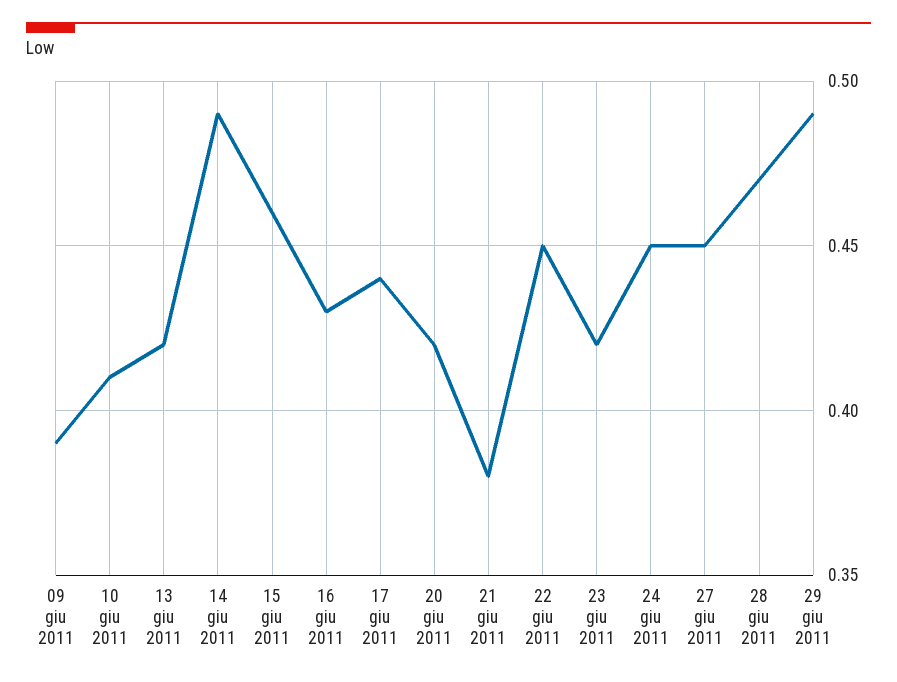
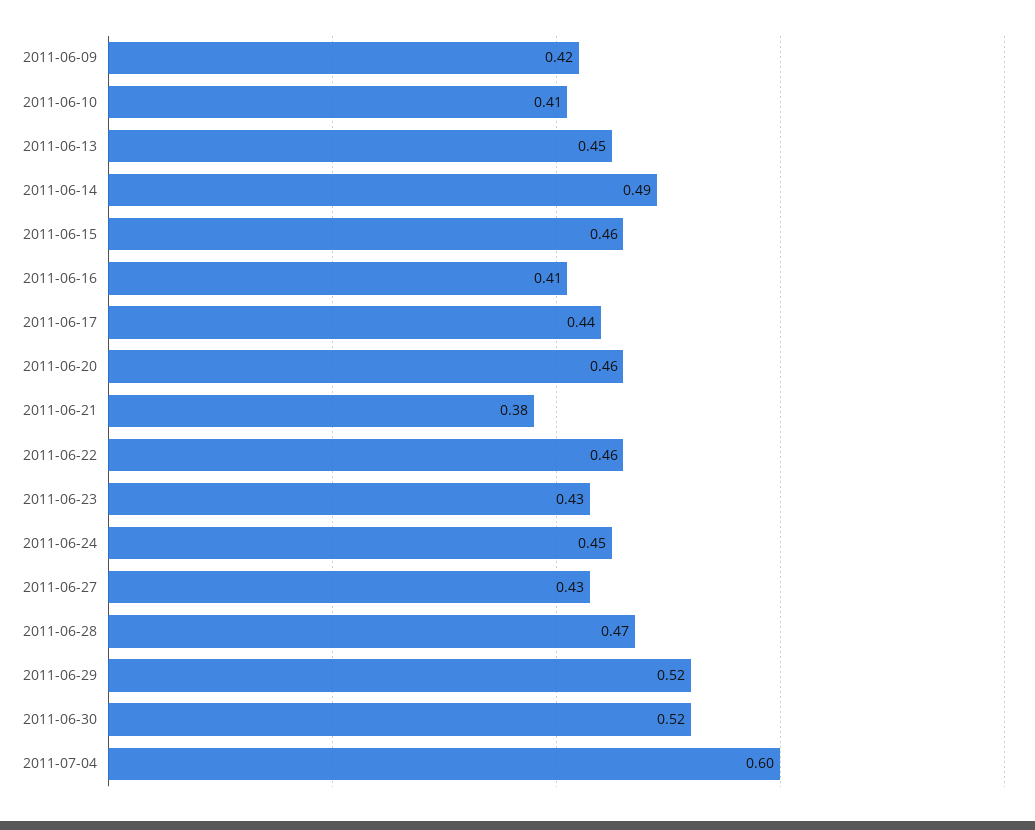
09 giu 2011: 0.39 -> 0.42
13 giu 2011: 0.42 -> 0.45
16 giu 2011: 0.43 -> 0.41
20 giu 2011: 0.42 -> 0.46
22 giu 2011: 0.45 -> 0.46
23 giu 2011: 0.42 -> 0.43
27 giu 2011: 0.45 -> 0.43
29 giu 2011: 0.49 -> 0.52
2011-06-30: none -> 0.52
2011-07-04: none -> 0.6

